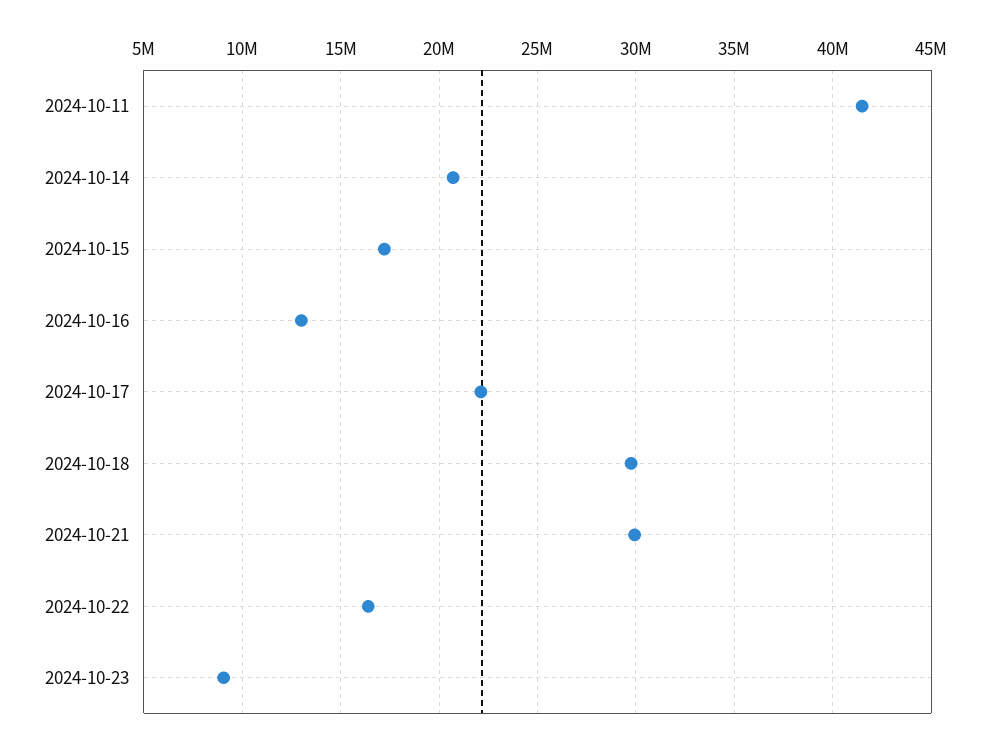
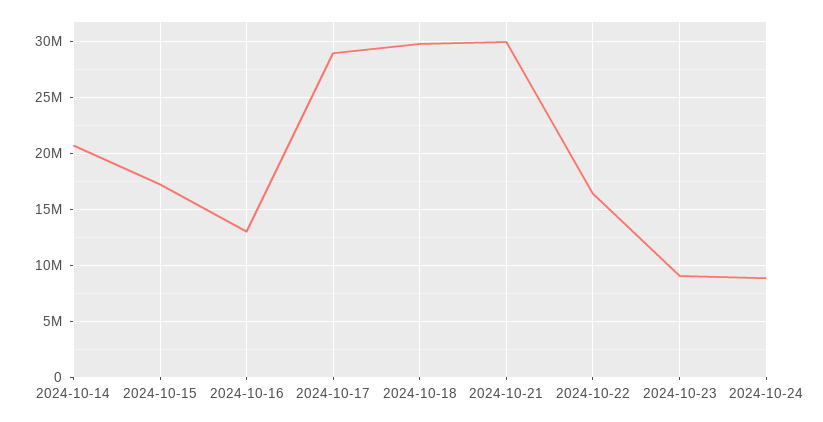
2024-10-11: 41500000 -> none
2024-10-17: 22000000 -> 29000000
2024-10-24: none -> 9000000

